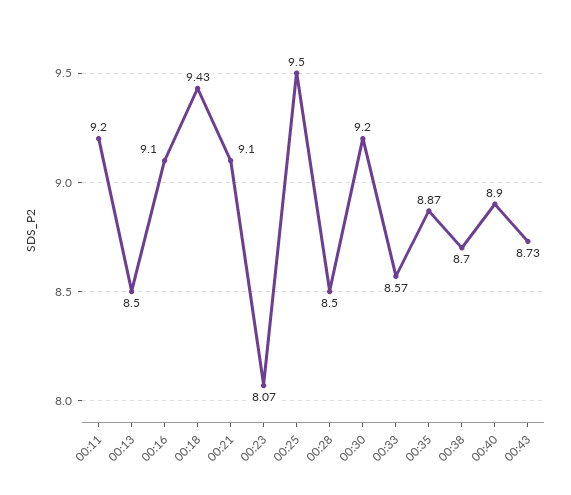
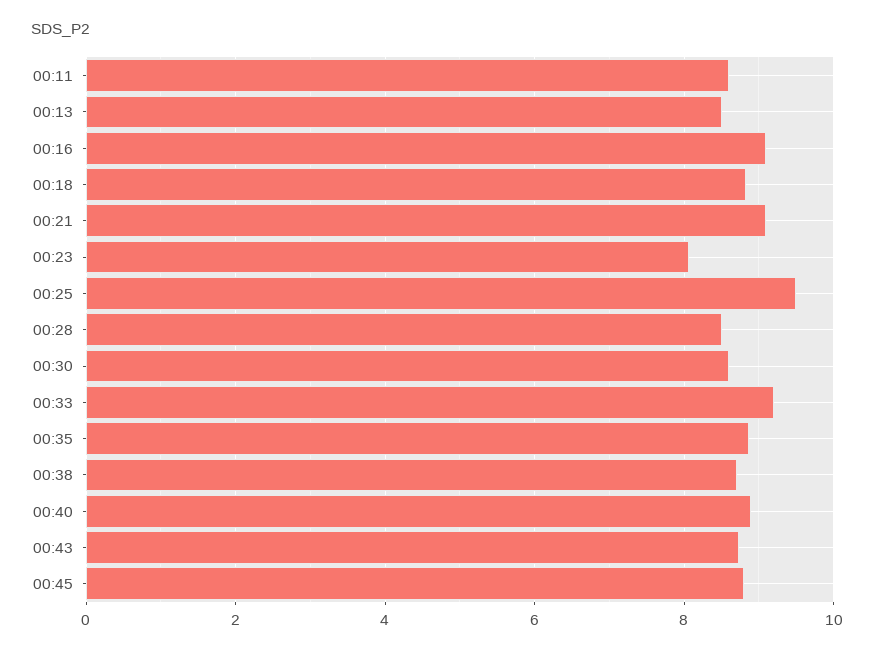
00:11: 9.2 -> 8.6
00:18: 9.43 -> 8.8
00:30: 9.2 -> 8.6
00:33: 8.57 -> 9.2
00:45: none -> 8.8

